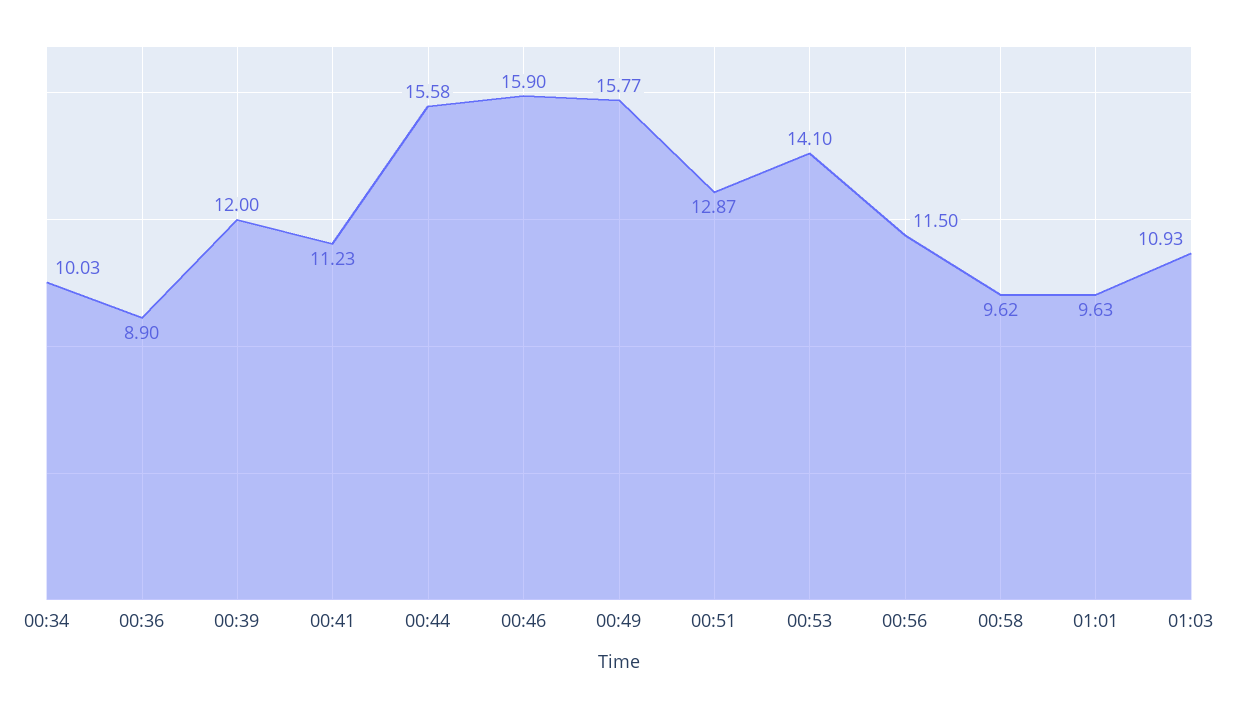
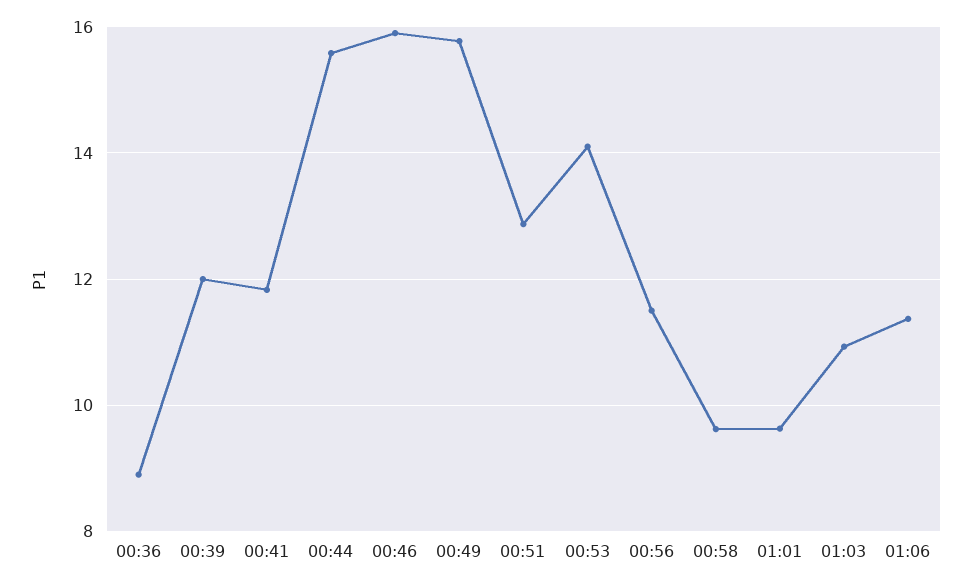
00:34: 10.03 -> none
00:41: 11.23 -> 11.8
01:06: none -> 11.4

